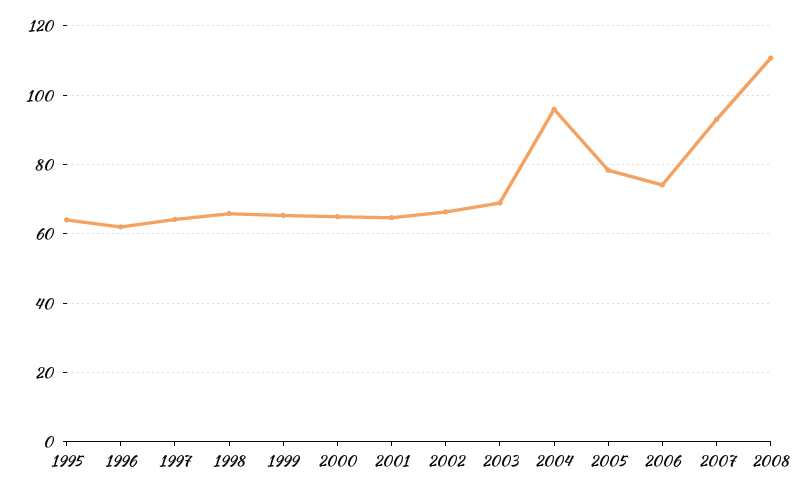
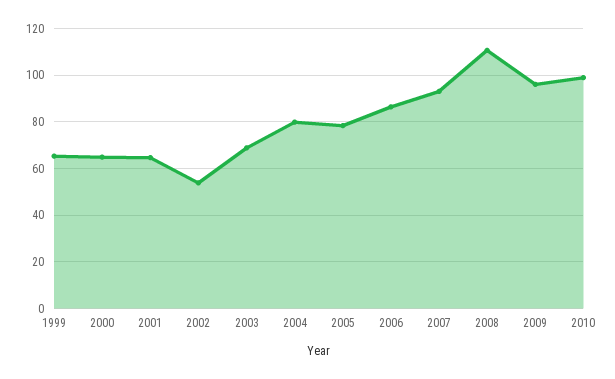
1995: 64 -> none
1996: 62 -> none
1997: 64 -> none
1998: 66 -> none
2002: 66 -> 55
2004: 96 -> 80
2006: 74 -> 85
2009: none -> 95
2010: none -> 100

